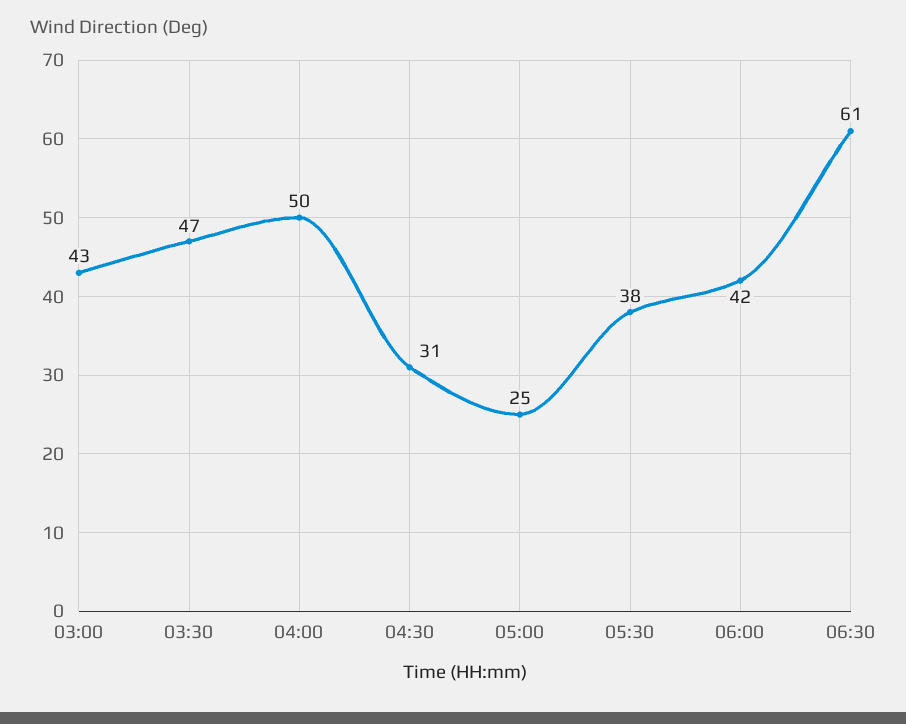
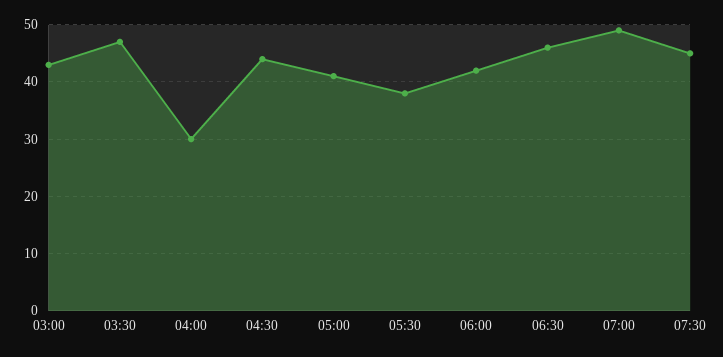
04:00: 50 -> 30
04:30: 31 -> 45
05:00: 25 -> 40
06:30: 61 -> 45
07:00: none -> 50
07:30: none -> 45

